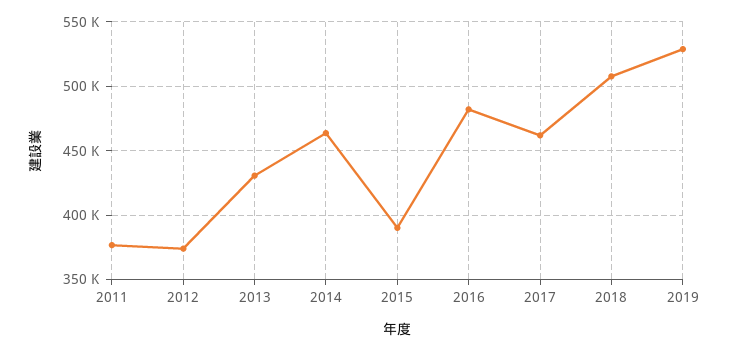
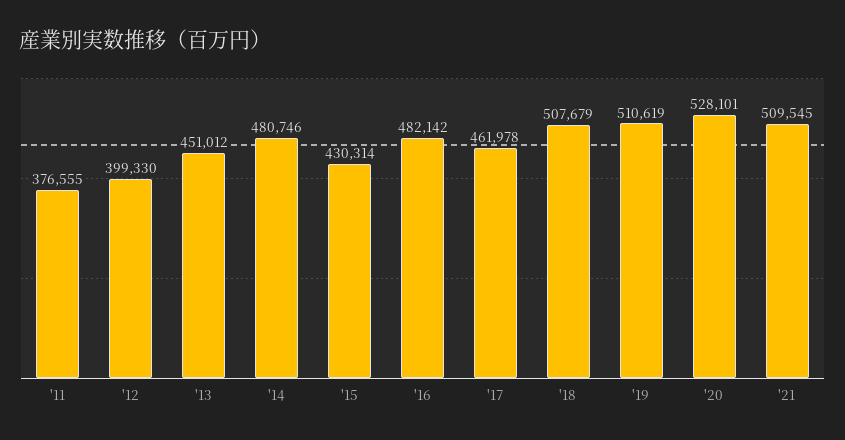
2012: 375000 -> 399330
2013: 430000 -> 451012
2014: 465000 -> 480746
2015: 390000 -> 430314
2019: 530000 -> 510619
'20: none -> 528101
'21: none -> 509545

